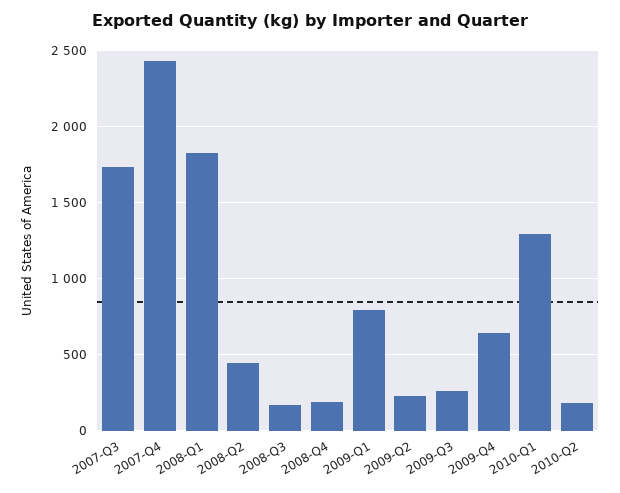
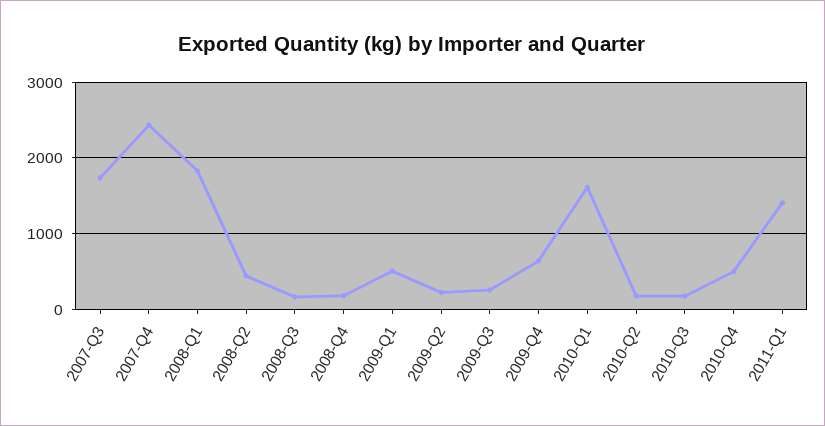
2009-Q1: 800 -> 500
2010-Q1: 1300 -> 1600
2010-Q3: none -> 200
2010-Q4: none -> 500
2011-Q1: none -> 1400

